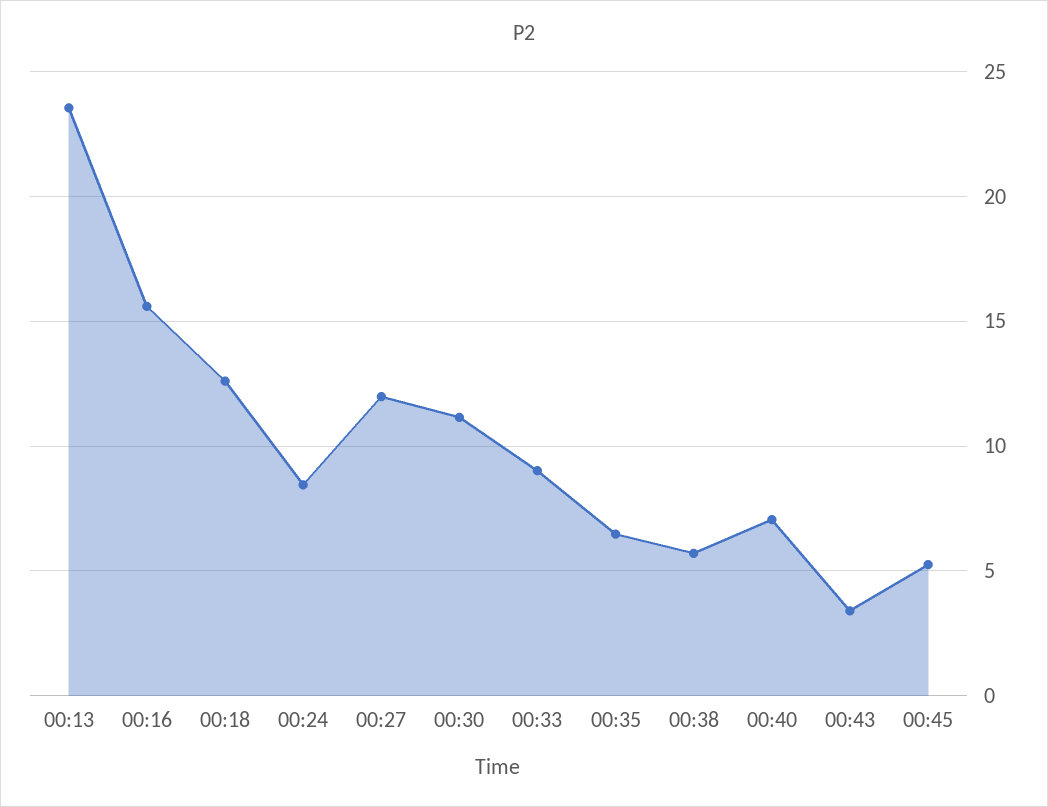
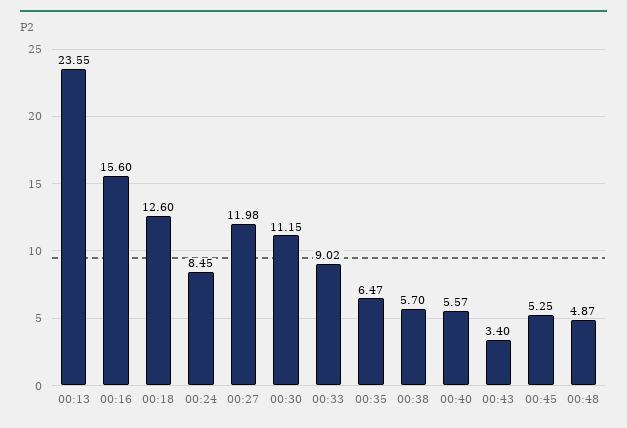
00:40: 7 -> 5.57
00:48: none -> 4.87

